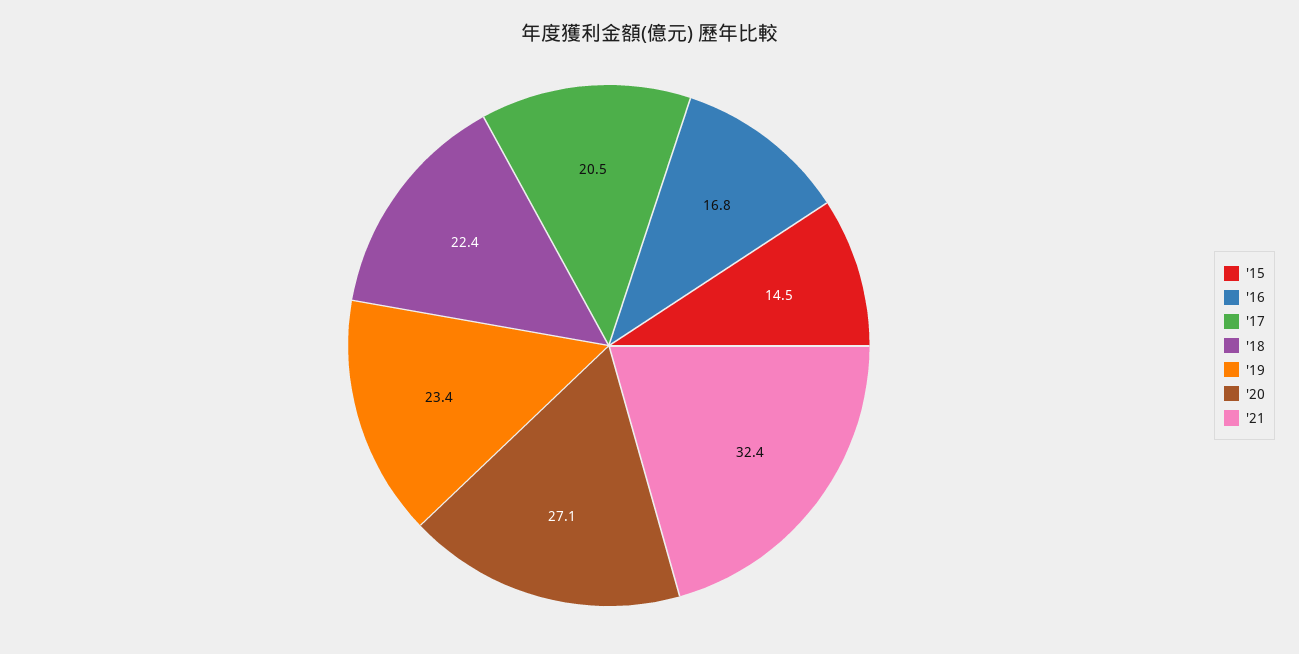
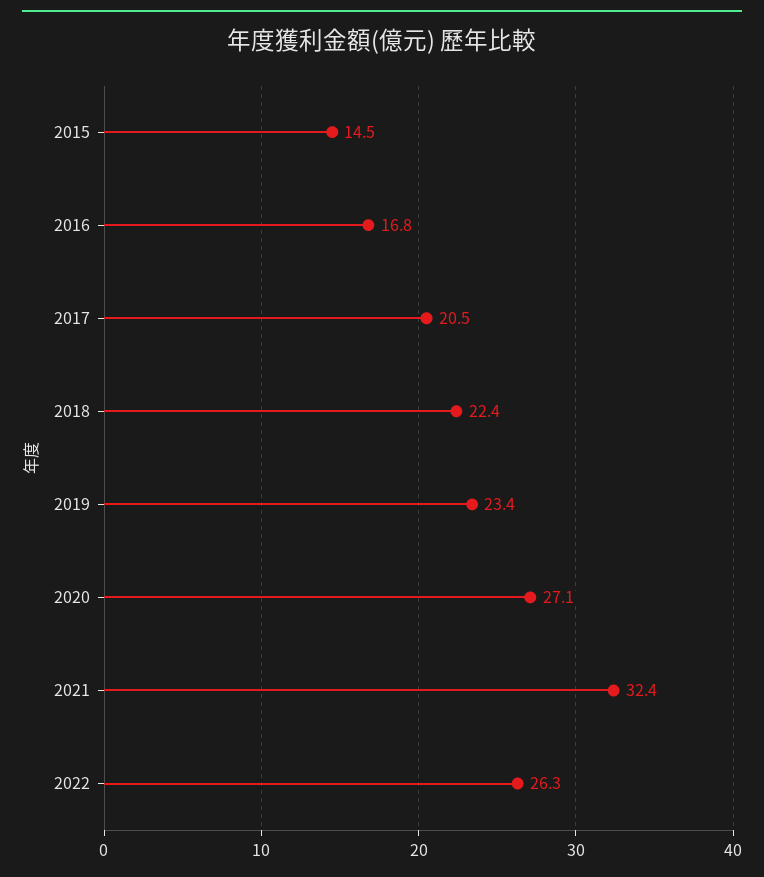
2022: none -> 26.3

